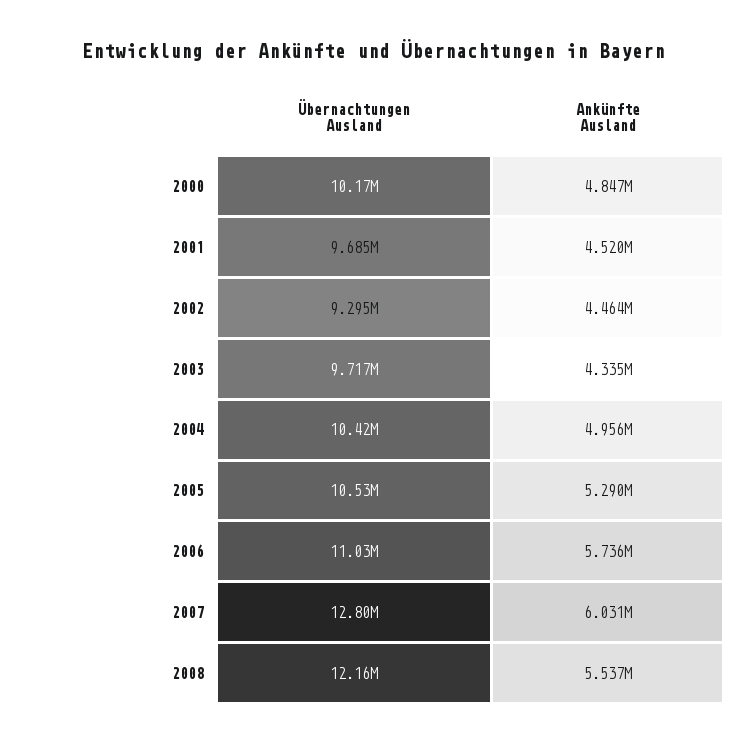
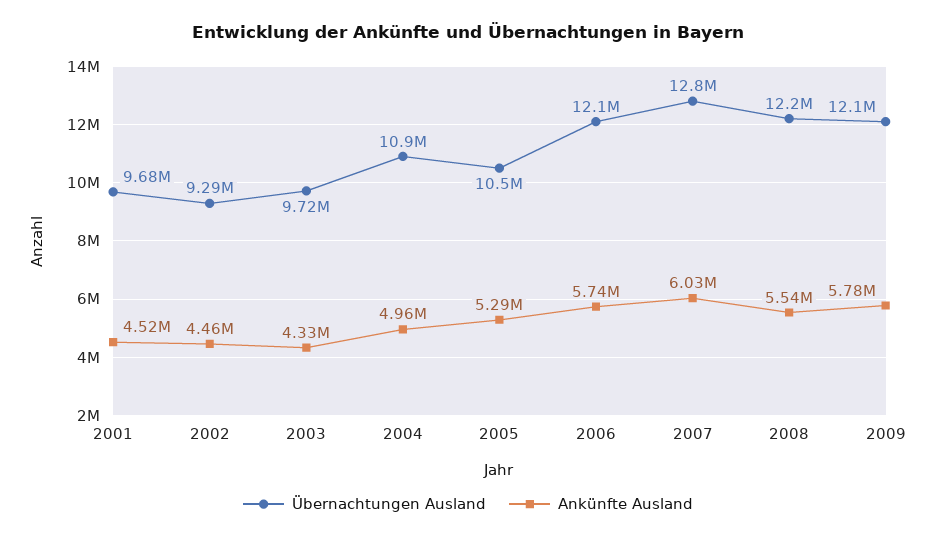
Übernachtungen Ausland, 2000: 10170000 -> none
Ankünfte Ausland, 2000: 4847000 -> none
Übernachtungen Ausland, 2004: 10420000 -> 10900000
Übernachtungen Ausland, 2006: 11030000 -> 12100000
Übernachtungen Ausland, 2009: none -> 12100000
Ankünfte Ausland, 2009: none -> 5780000

